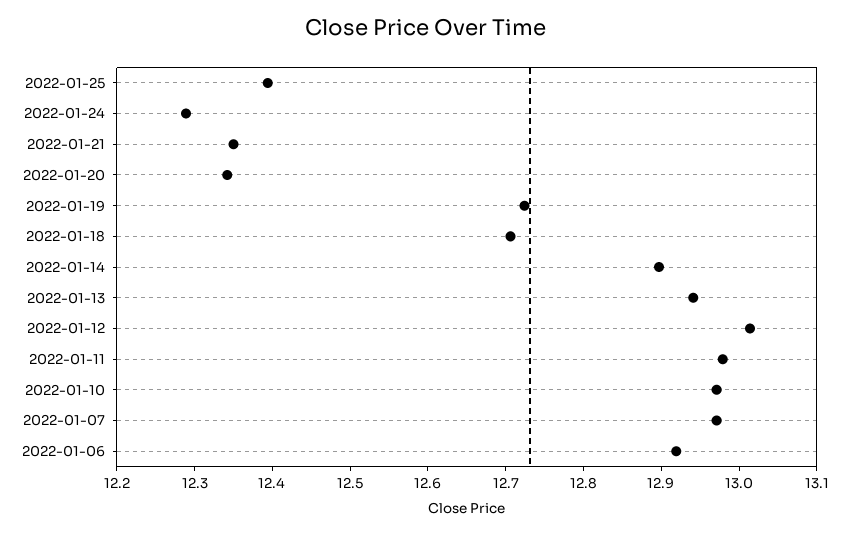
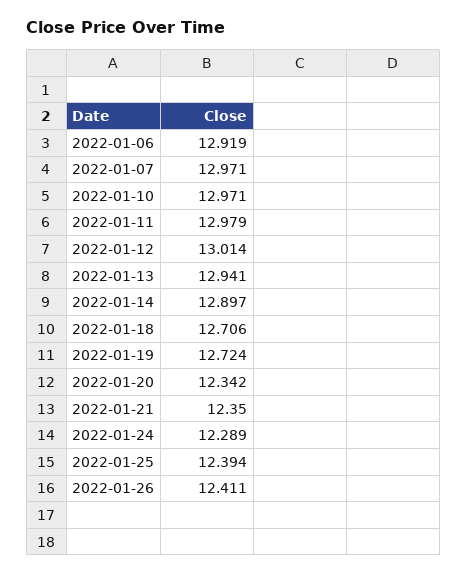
2022-01-26: none -> 12.411

